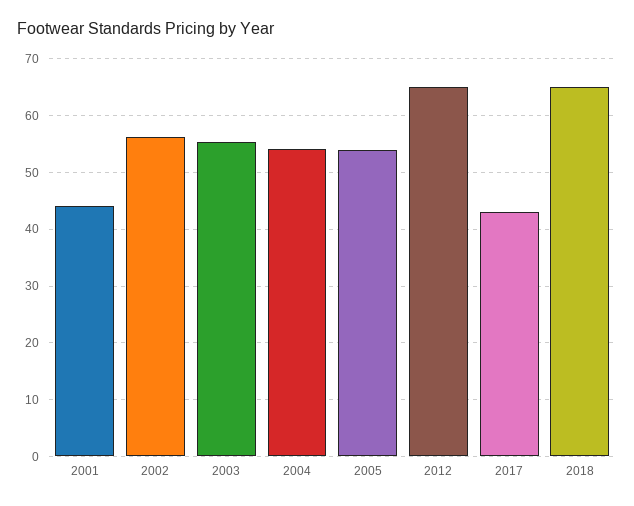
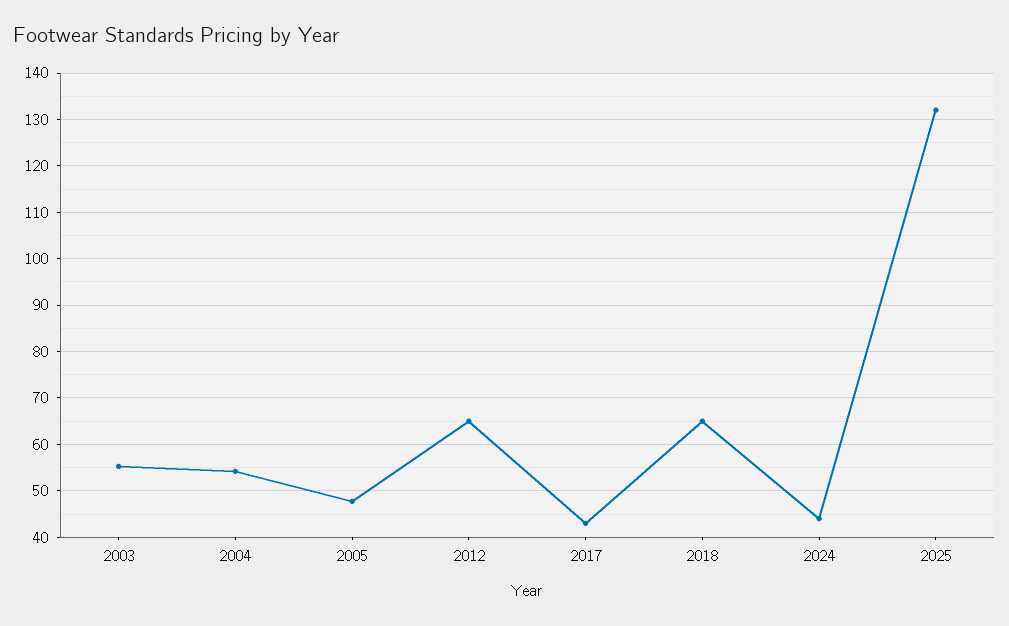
2001: 44 -> none
2002: 56 -> none
2005: 54 -> 48
2024: none -> 44
2025: none -> 132

